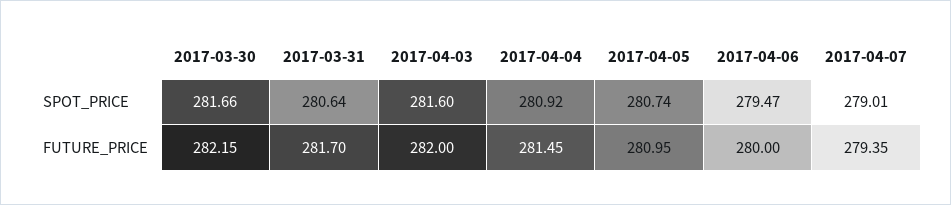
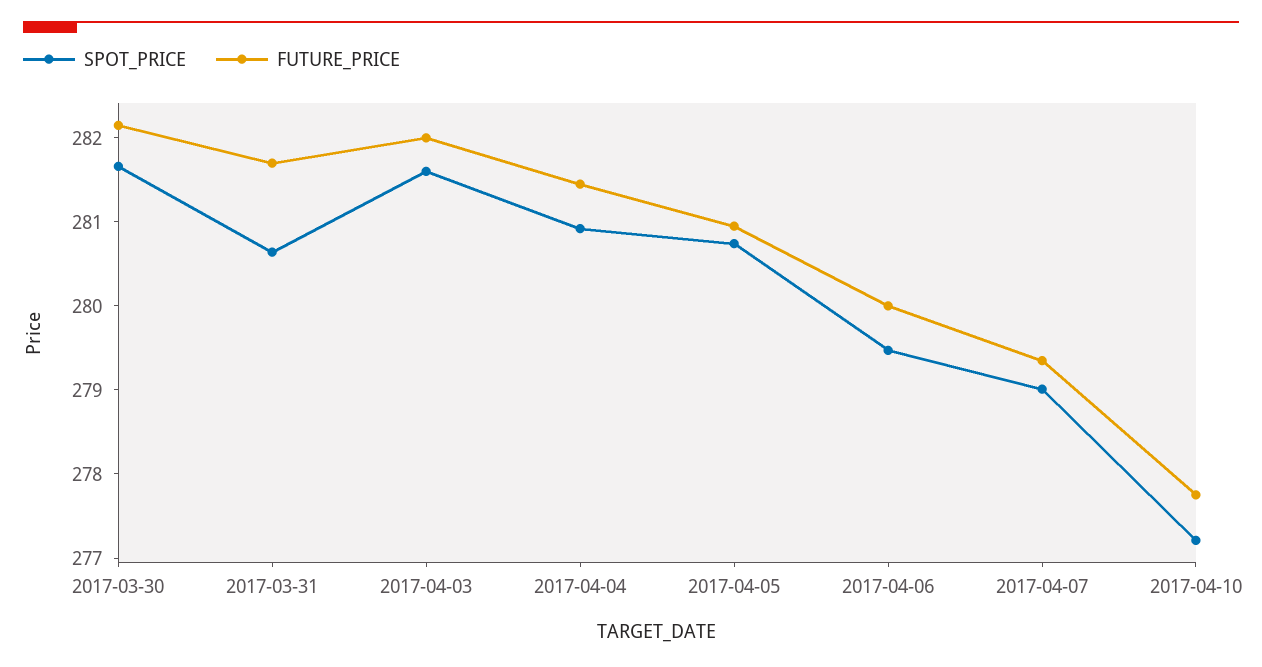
SPOT_PRICE, 2017-04-10: none -> 277.2
FUTURE_PRICE, 2017-04-10: none -> 277.8

